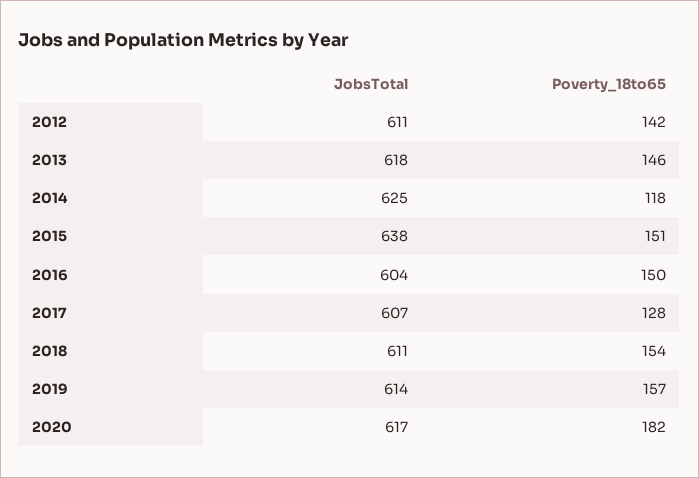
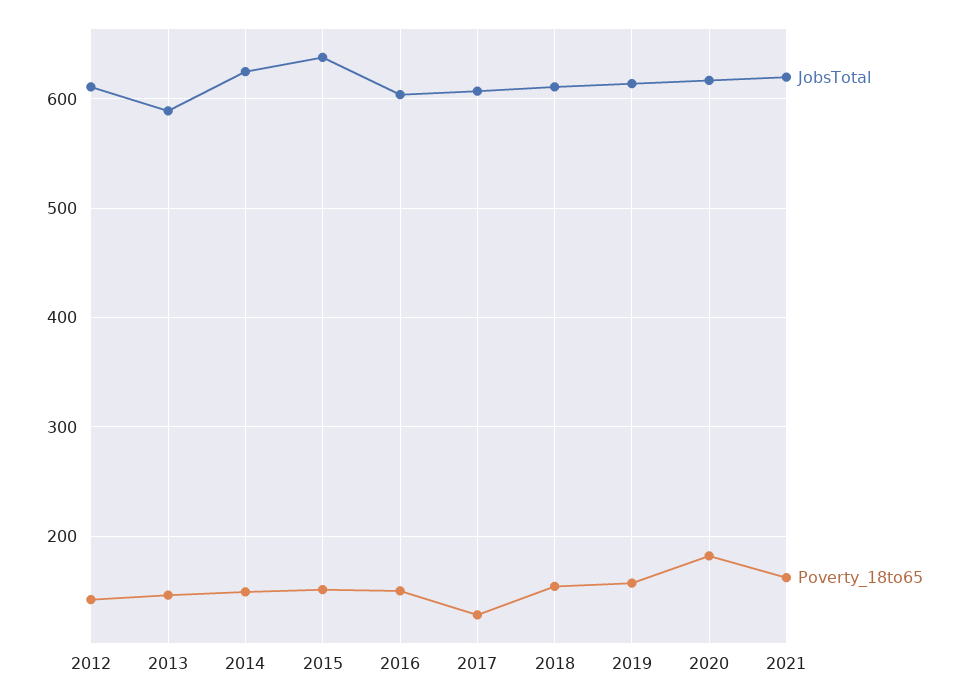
JobsTotal, 2013: 618 -> 590
Poverty_18to65, 2014: 118 -> 150
JobsTotal, 2021: none -> 620
Poverty_18to65, 2021: none -> 160

